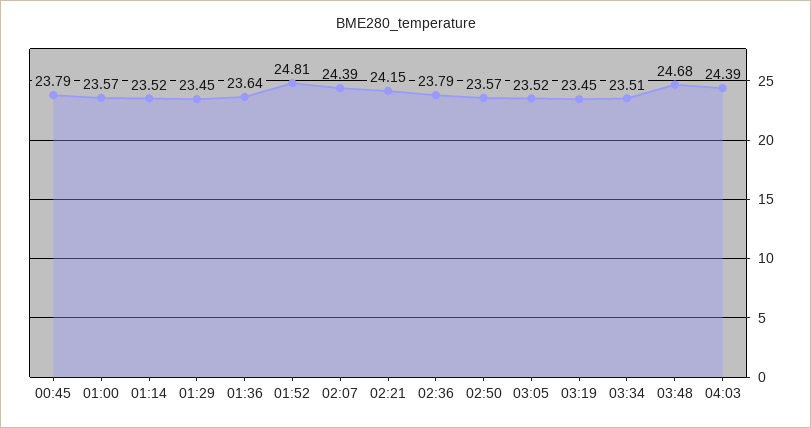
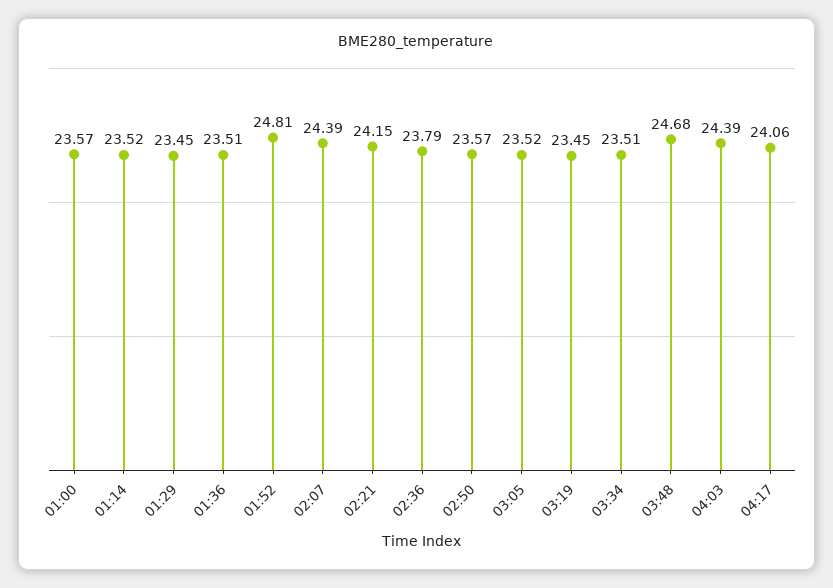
00:45: 23.79 -> none
01:36: 23.64 -> 23.51
04:17: none -> 24.06

